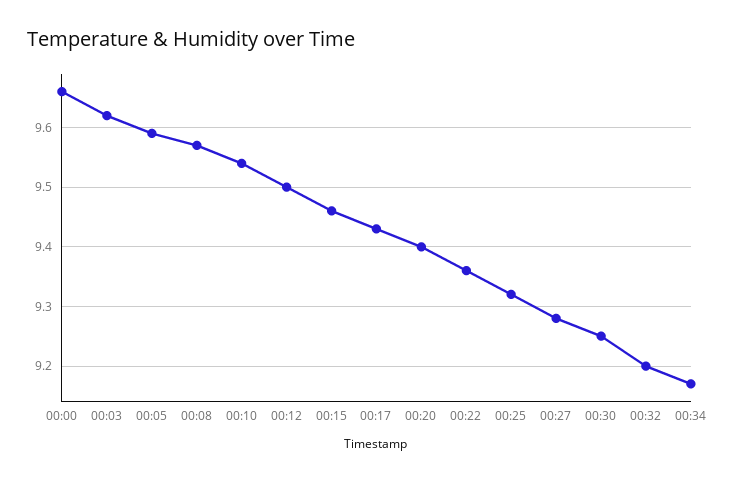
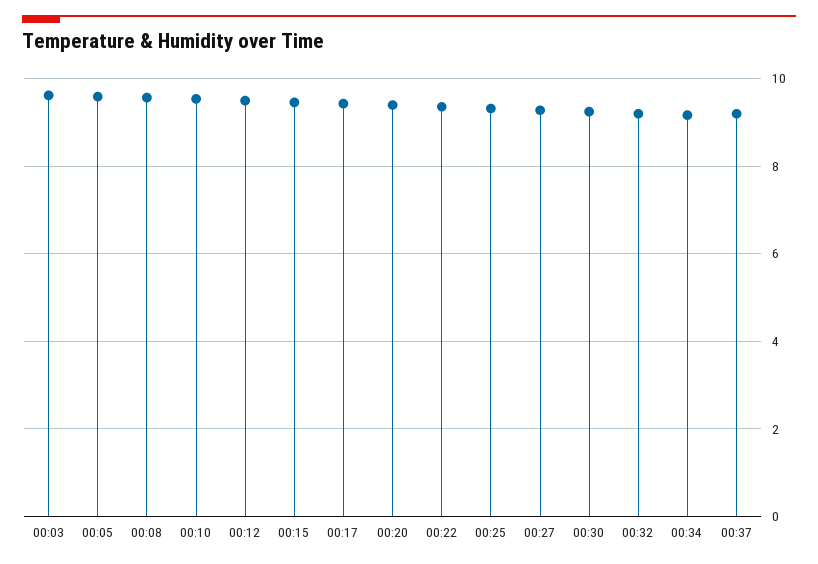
00:00: 9.65 -> none
00:37: none -> 9.2

